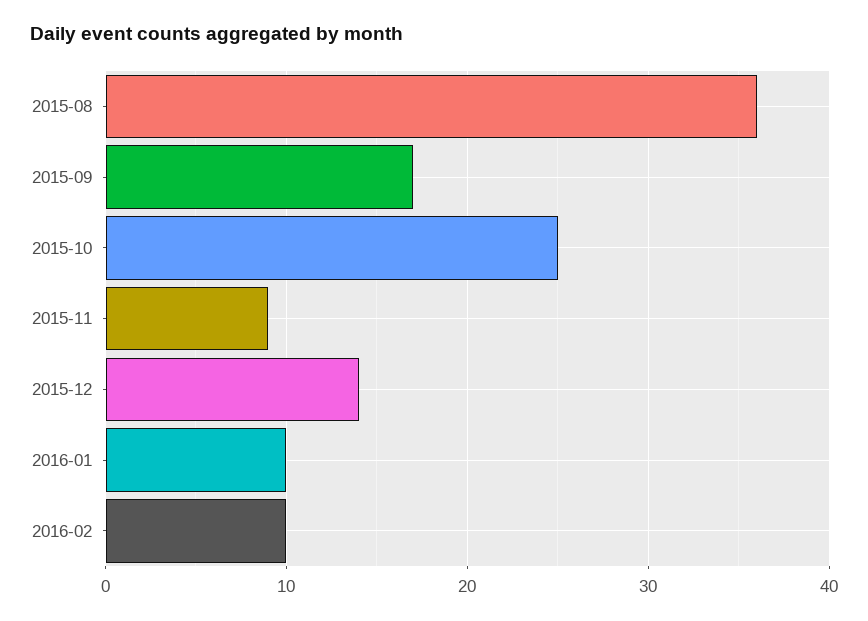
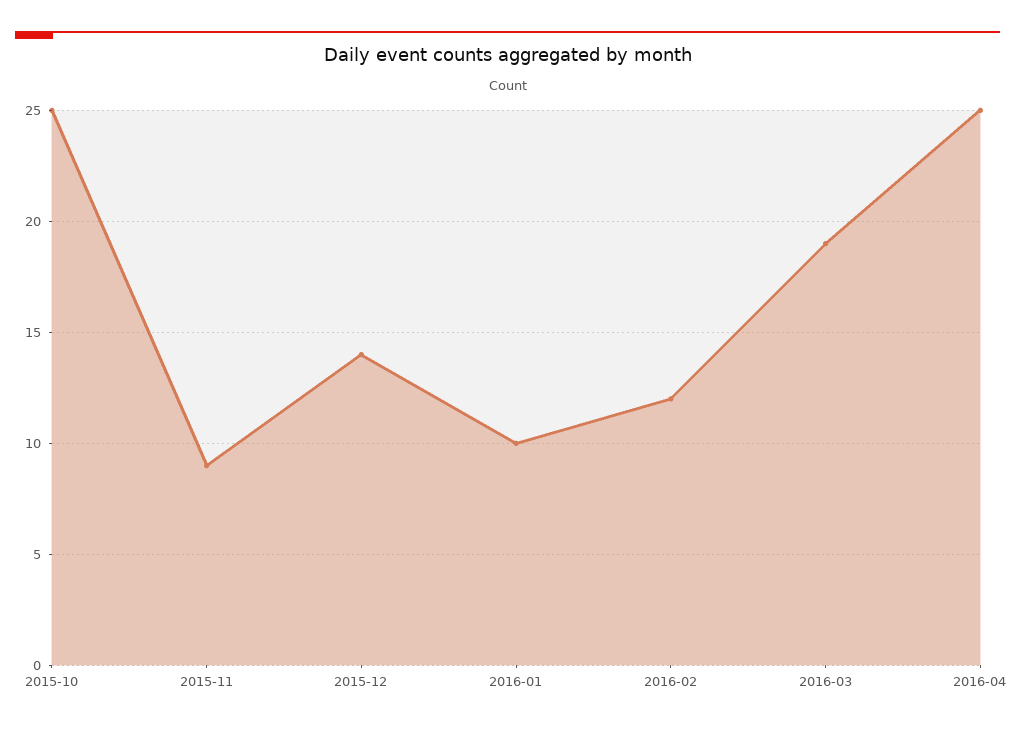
2015-08: 36 -> none
2015-09: 17 -> none
2016-02: 10 -> 12
2016-03: none -> 19
2016-04: none -> 25

